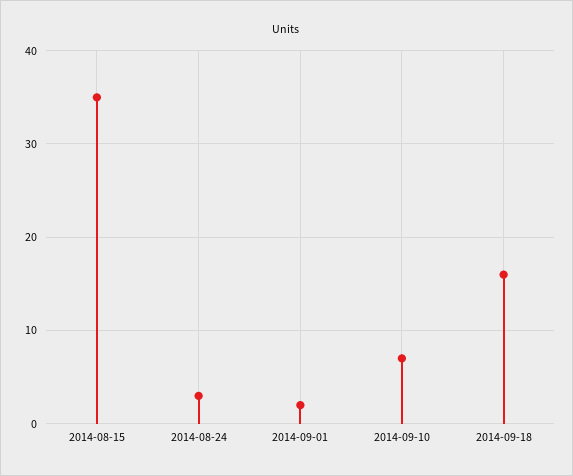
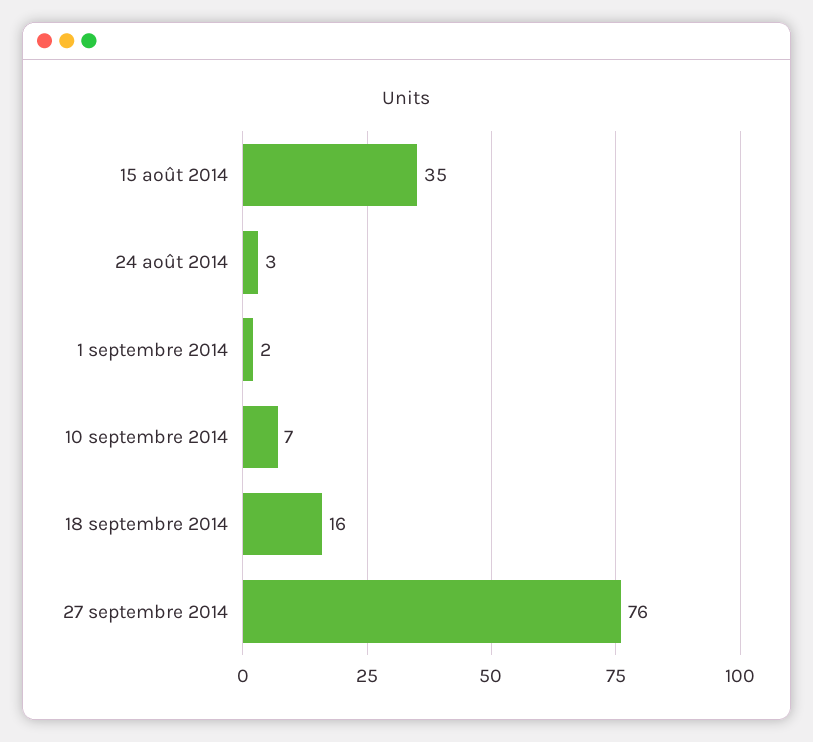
27 septembre 2014: none -> 76

